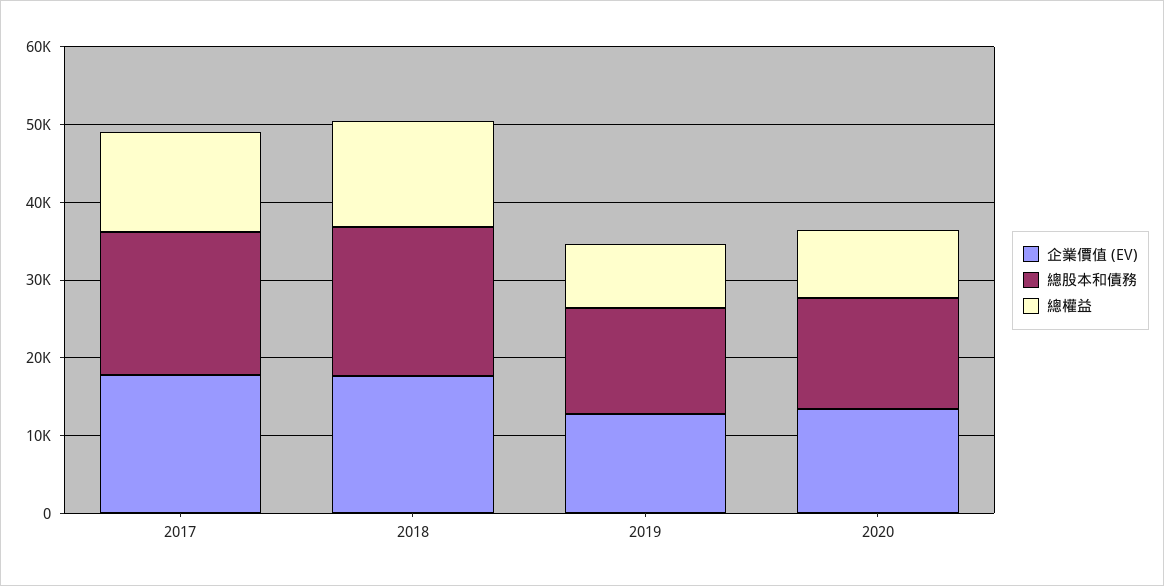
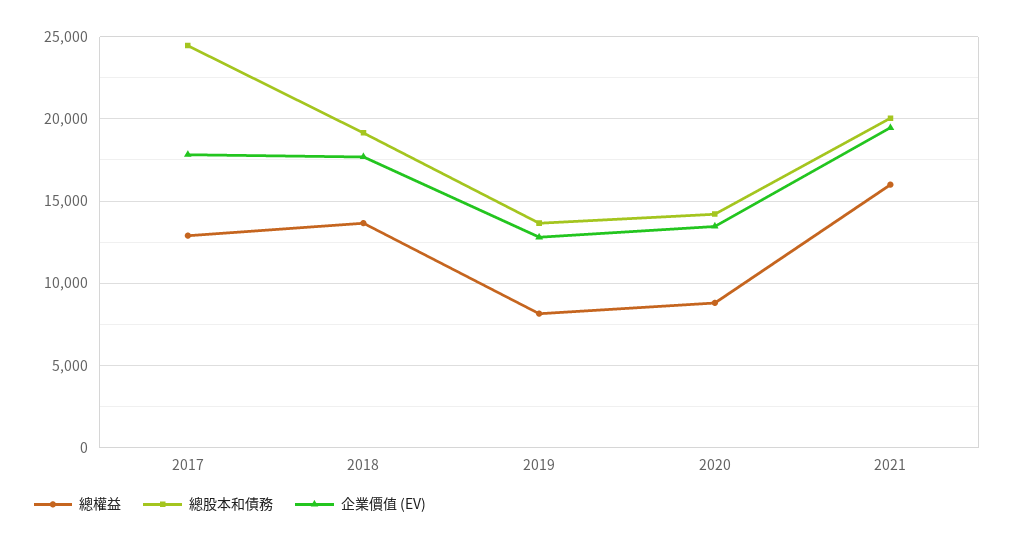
總股本和債務, 2017: 18000 -> 24500
總權益, 2021: none -> 16000
總股本和債務, 2021: none -> 20000
企業價值 (EV), 2021: none -> 19500

